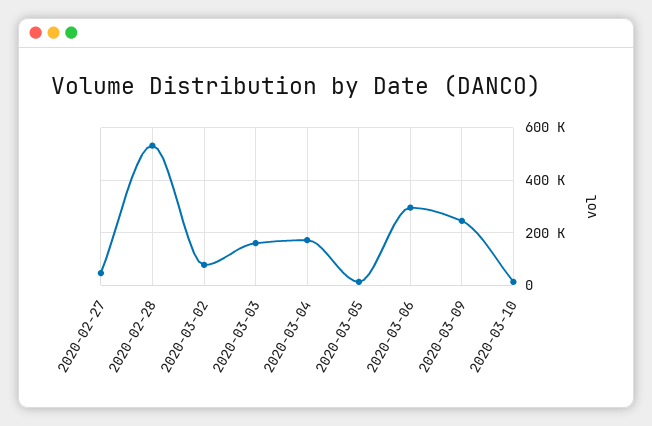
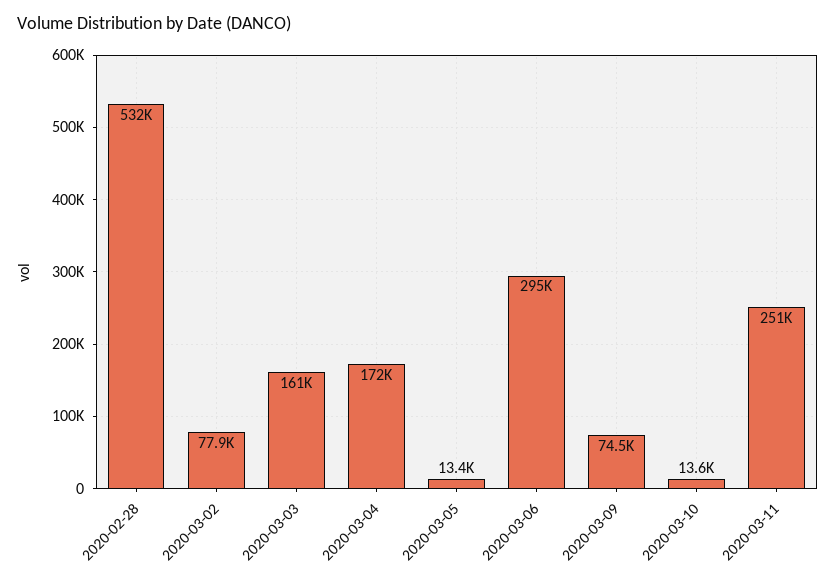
2020-02-27: 50000 -> none
2020-03-09: 250000 -> 74500
2020-03-11: none -> 251000

